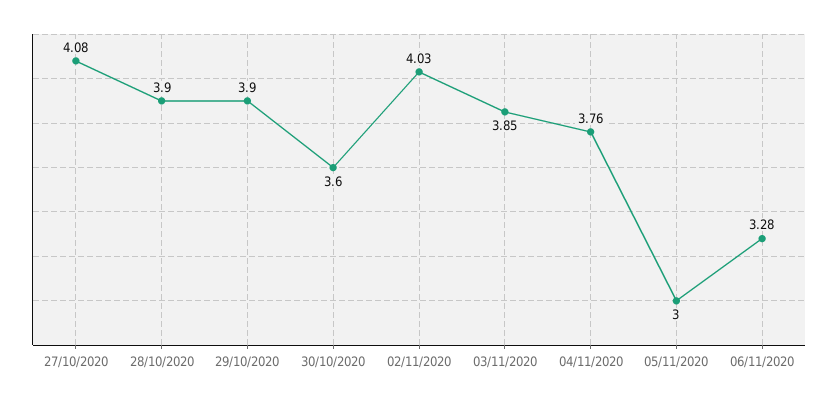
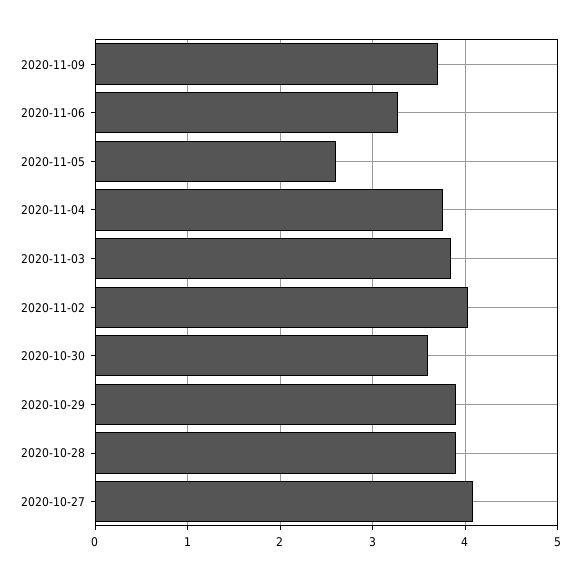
05/11/2020: 3 -> 2.6
2020-11-09: none -> 3.7

